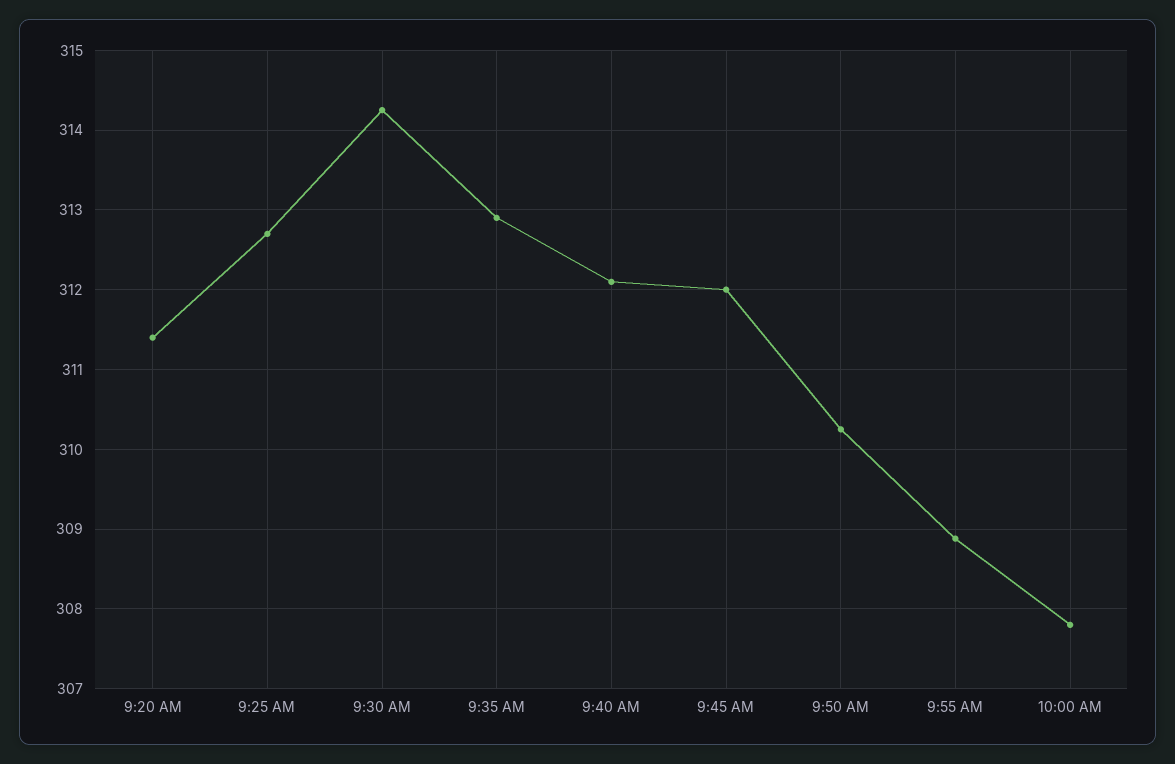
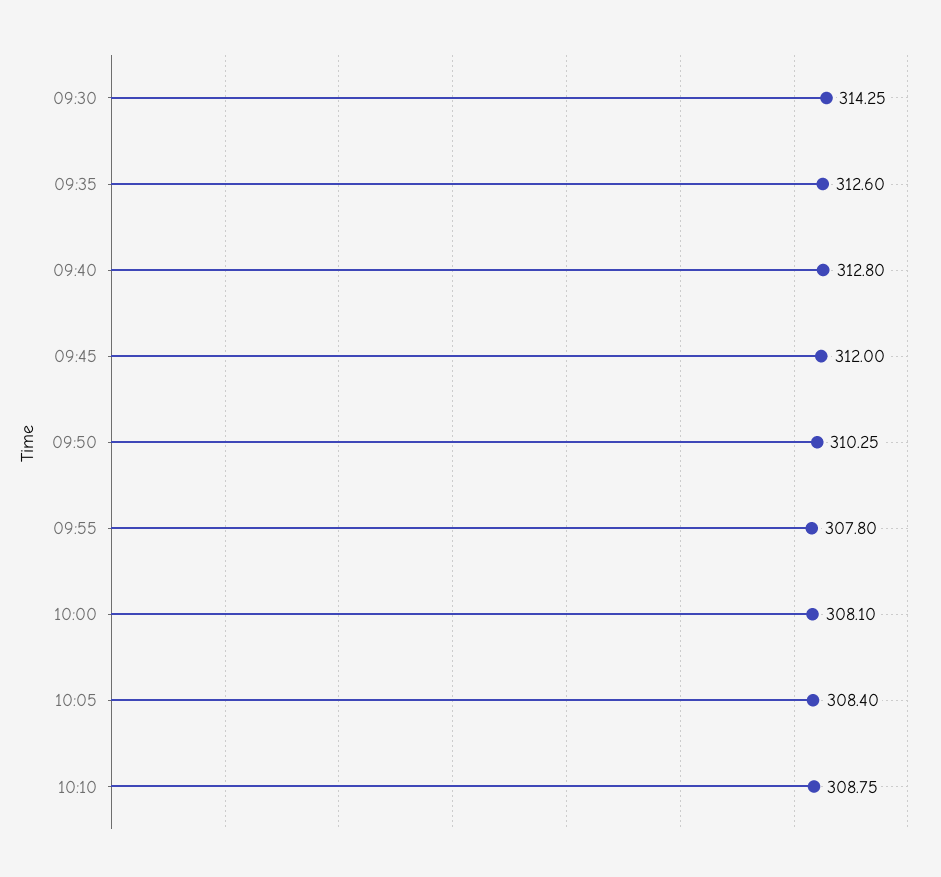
9:20 AM: 311.4 -> none
9:25 AM: 312.7 -> none
9:35 AM: 312.9 -> 312.6
9:40 AM: 312.1 -> 312.8
9:55 AM: 308.9 -> 307.8
10:00 AM: 307.8 -> 308.1
10:05: none -> 308.4
10:10: none -> 308.75

